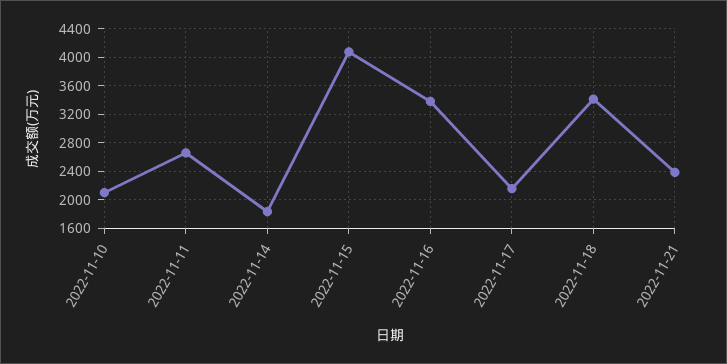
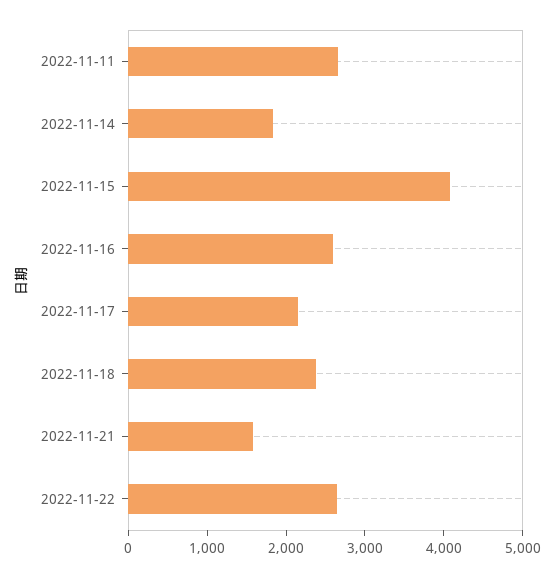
2022-11-10: 2100 -> none
2022-11-16: 3400 -> 2600
2022-11-18: 3400 -> 2400
2022-11-21: 2400 -> 1600
2022-11-22: none -> 2600

